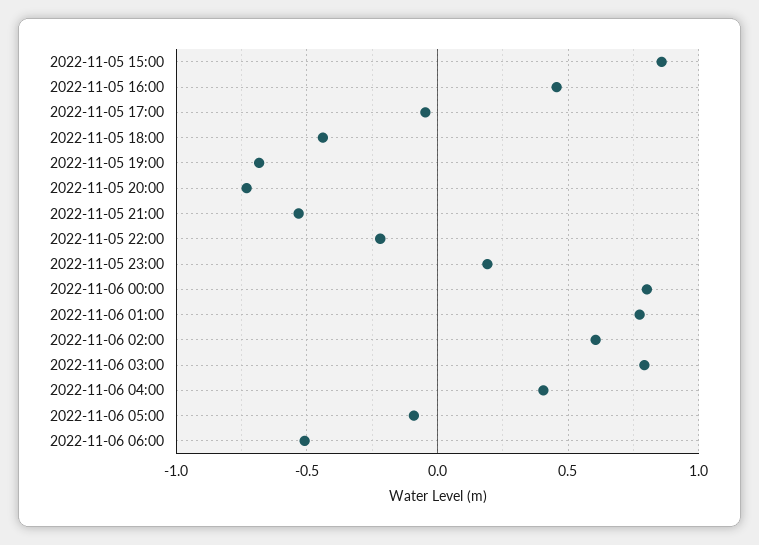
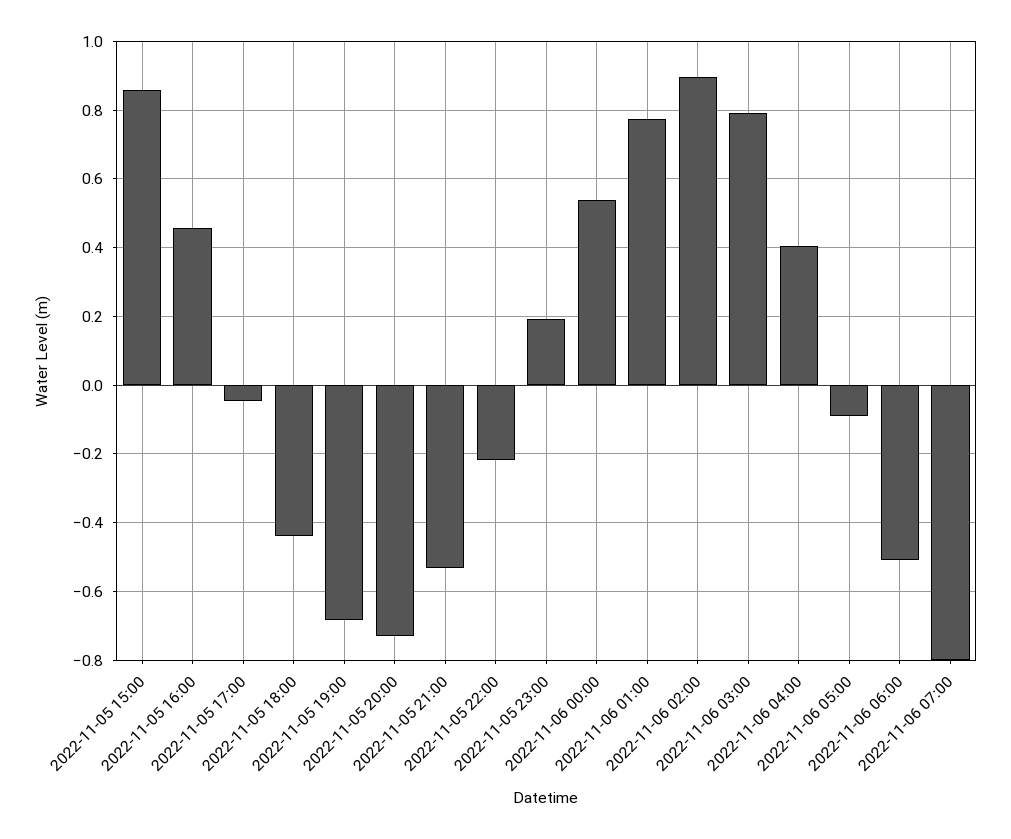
2022-11-06 00:00: 0.8 -> 0.54
2022-11-06 02:00: 0.6 -> 0.9
2022-11-06 07:00: none -> -0.8

